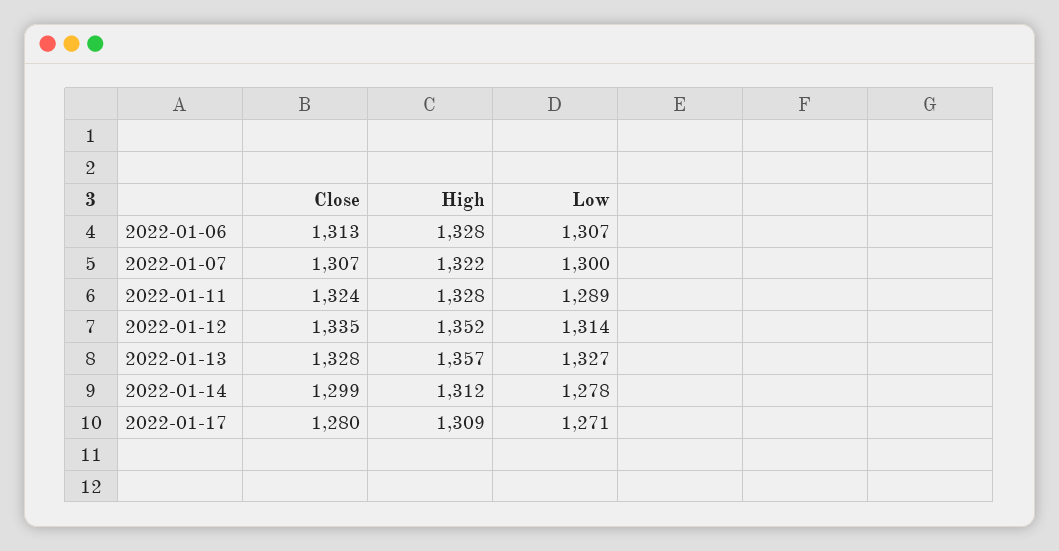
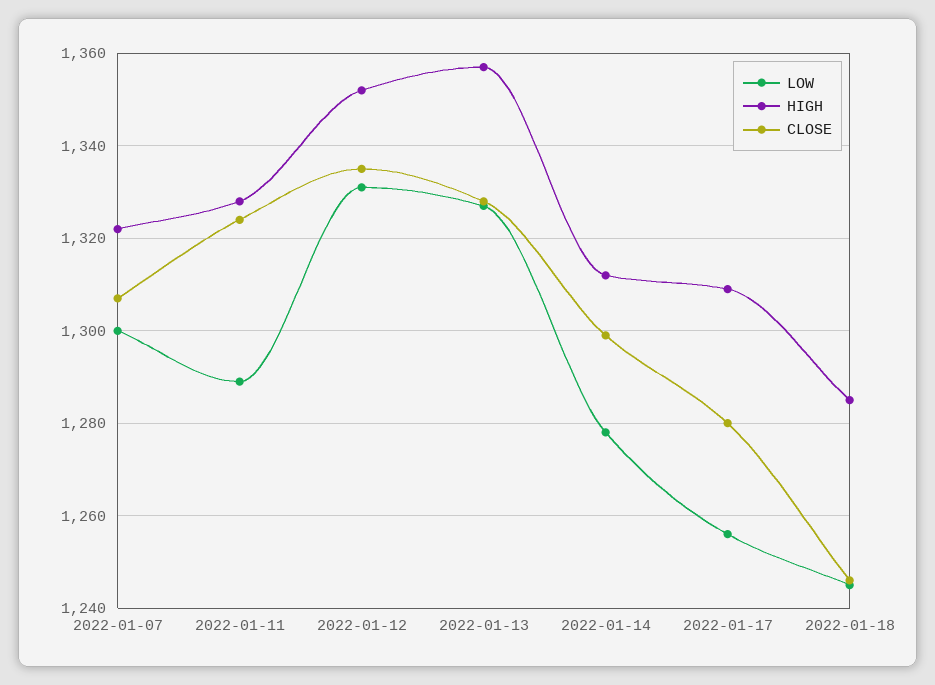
Close, 2022-01-06: 1313 -> none
High, 2022-01-06: 1328 -> none
Low, 2022-01-06: 1307 -> none
Low, 2022-01-12: 1314 -> 1330
Low, 2022-01-17: 1271 -> 1255
Low, 2022-01-18: none -> 1245
High, 2022-01-18: none -> 1285
Close, 2022-01-18: none -> 1245

